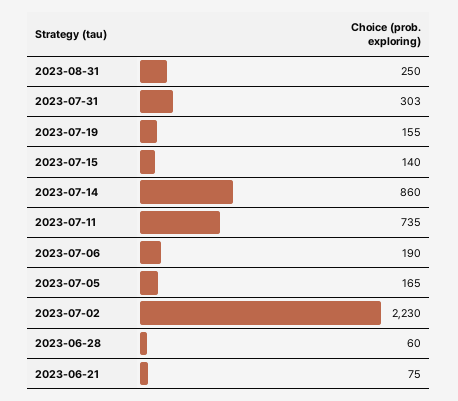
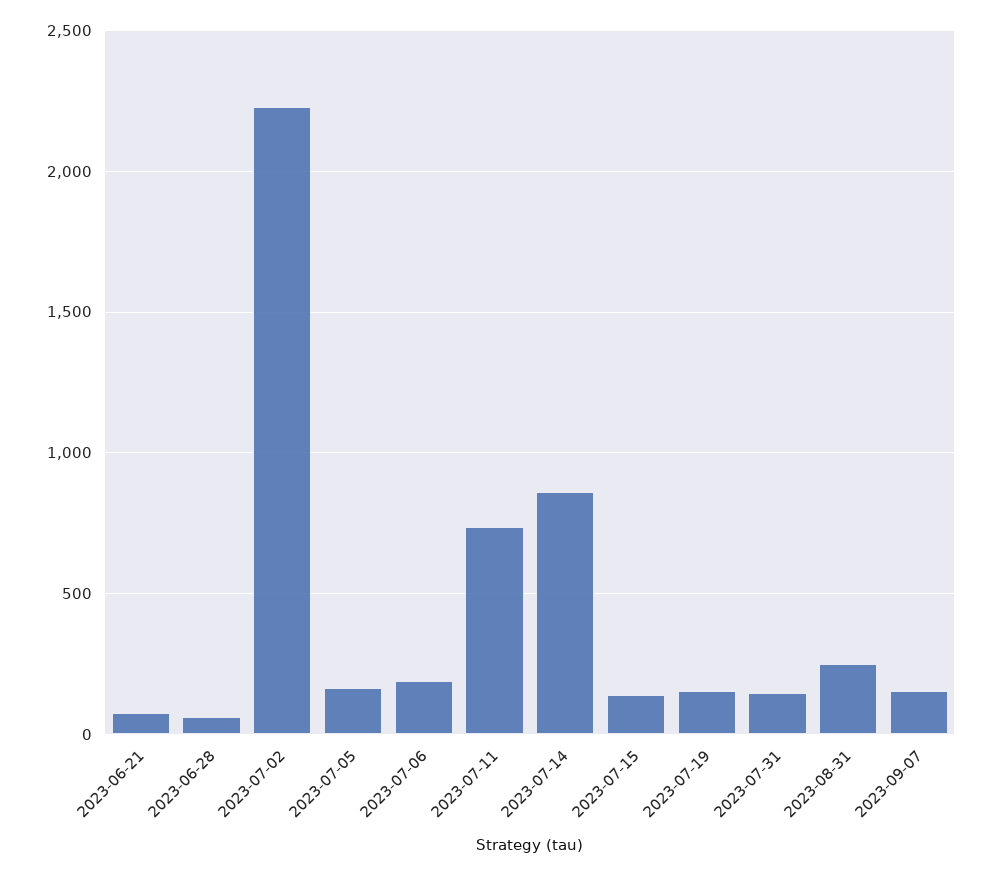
2023-07-31: 303 -> 150
2023-09-07: none -> 150

